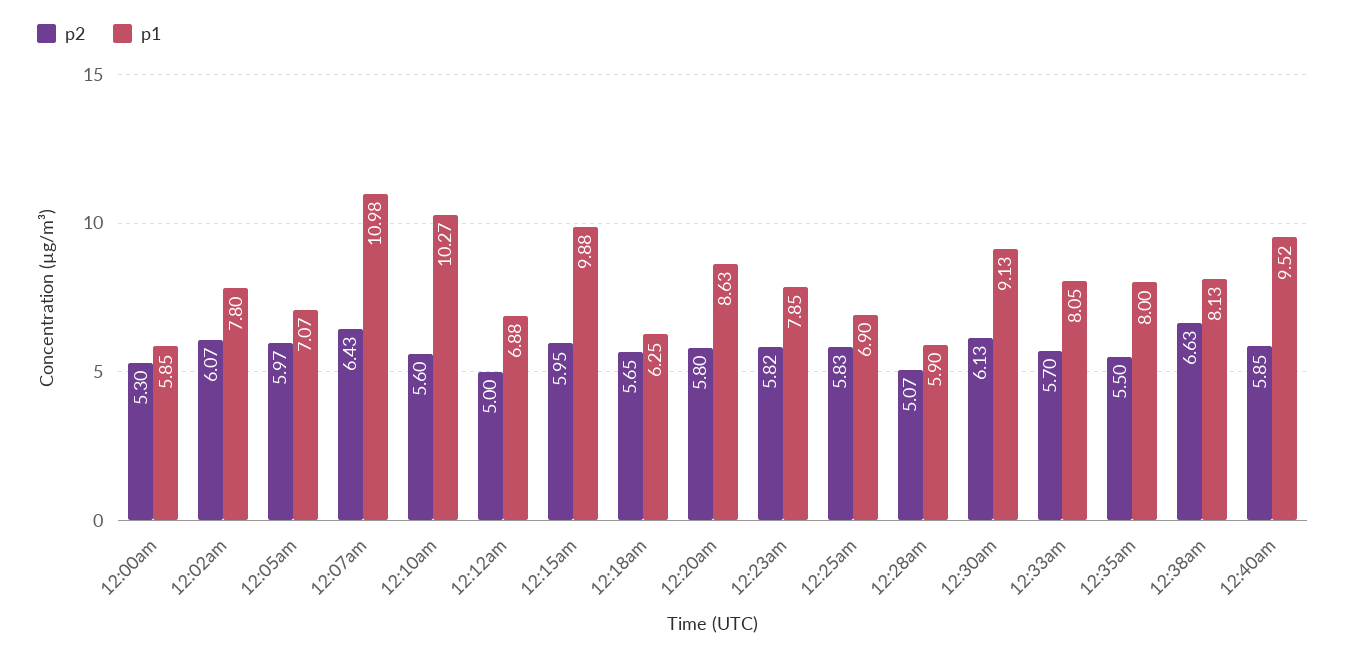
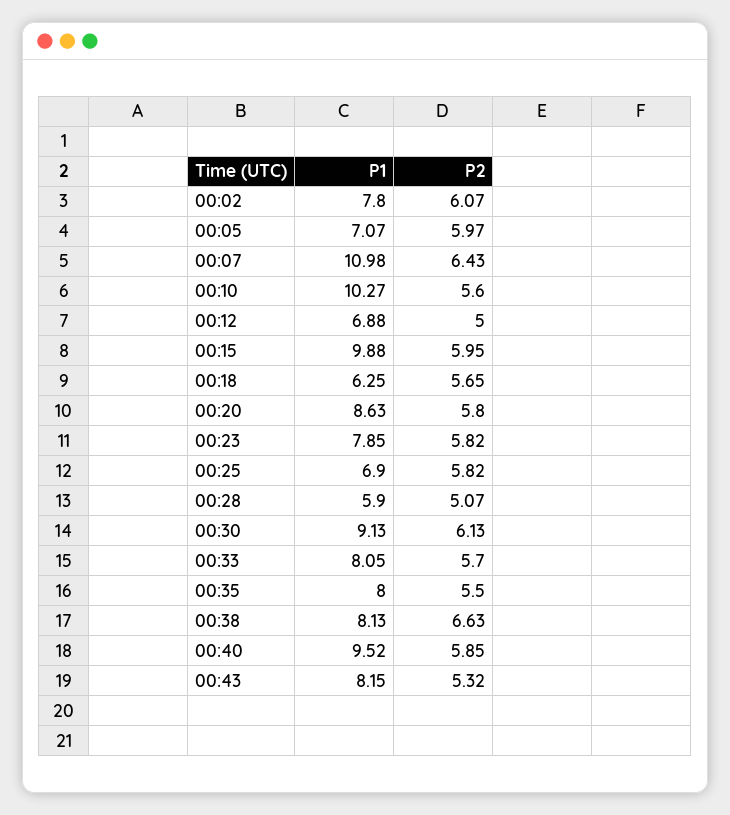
p2, 12:00am: 5.3 -> none
p1, 12:00am: 5.85 -> none
p2, 12:25am: 5.83 -> 5.82
p1, 00:43: none -> 8.15
p2, 00:43: none -> 5.32

